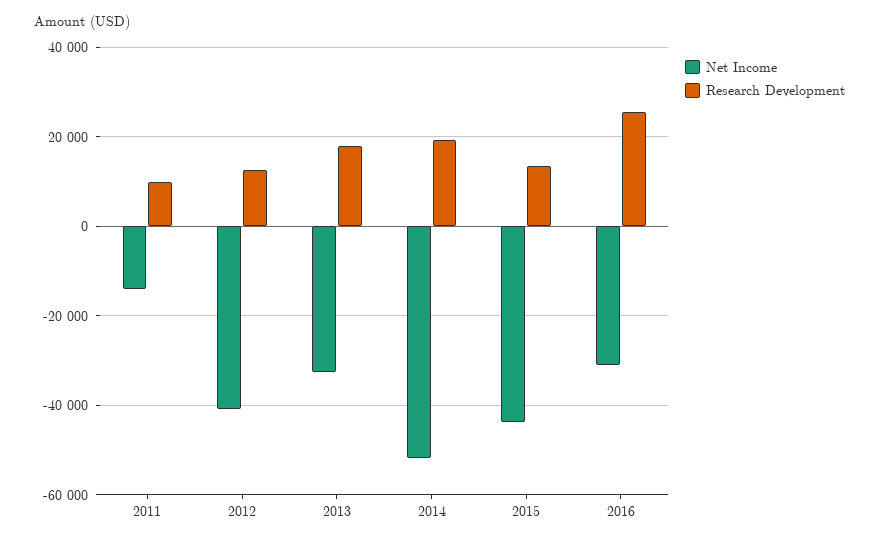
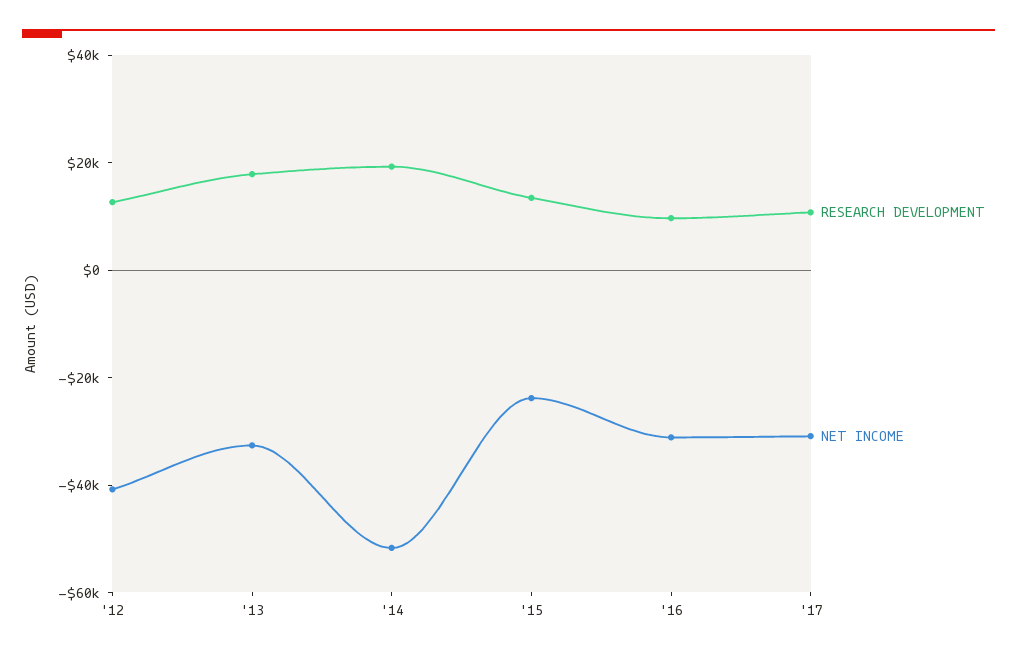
Net Income, 2011: -14000 -> none
Research Development, 2011: 10000 -> none
Net Income, 2015: -44000 -> -25000
Research Development, 2016: 26000 -> 10000
Research Development, '17: none -> 10000
Net Income, '17: none -> -30000

